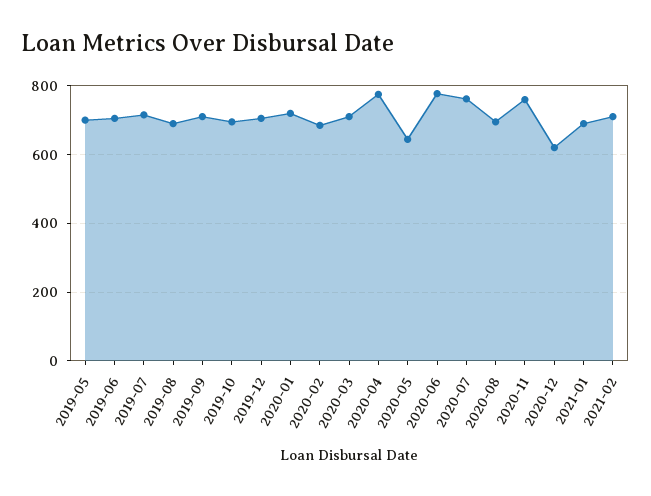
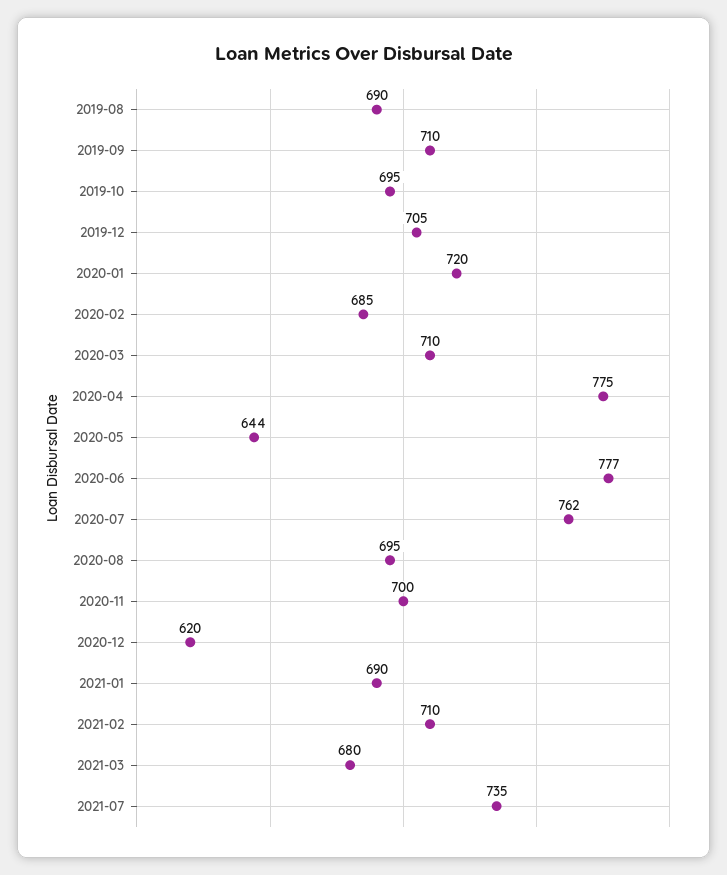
2019-05: 700 -> none
2019-06: 700 -> none
2019-07: 720 -> none
2020-11: 760 -> 700
2021-03: none -> 680
2021-07: none -> 735

